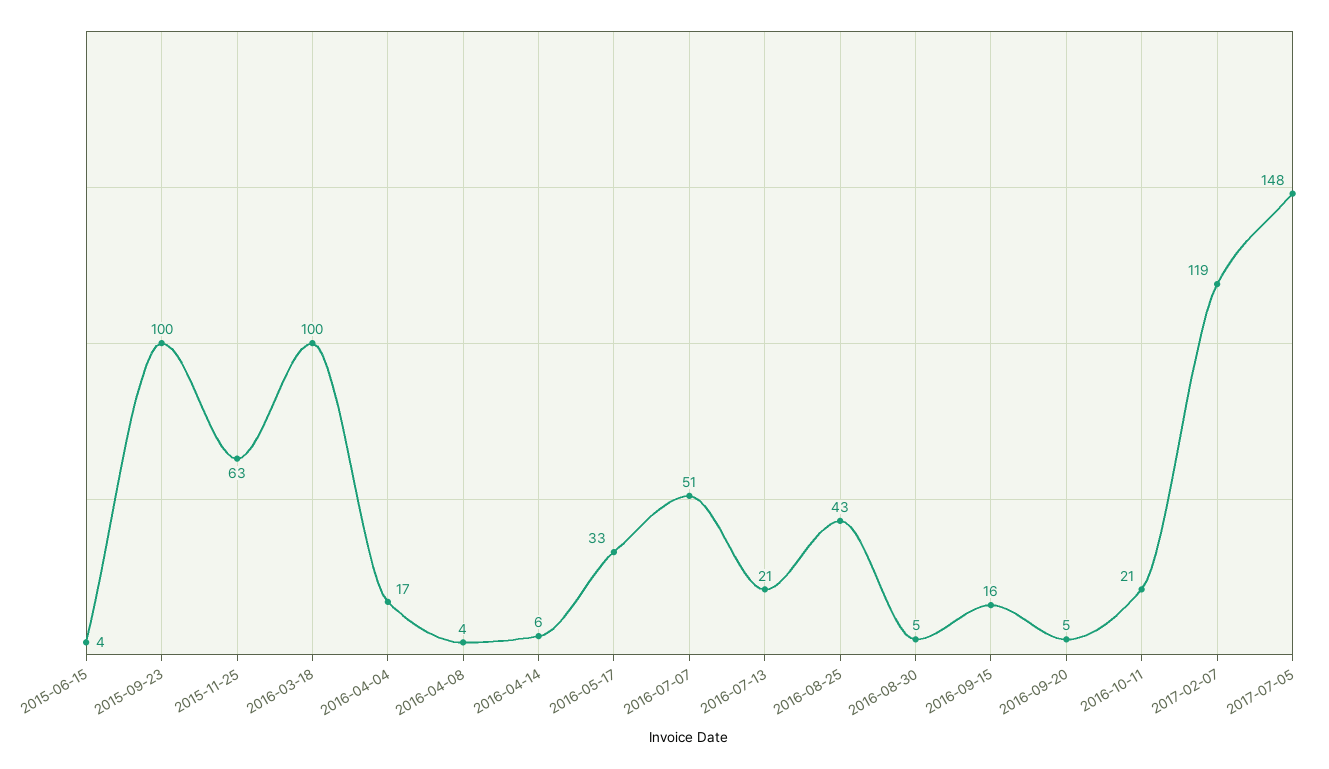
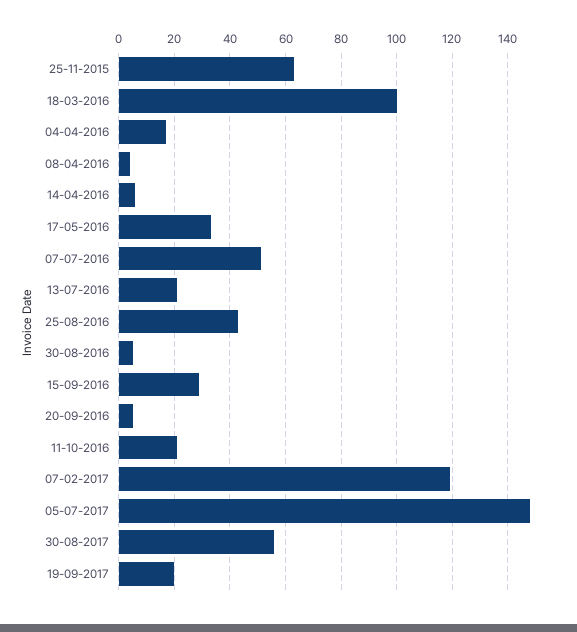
2015-06-15: 4 -> none
2015-09-23: 100 -> none
2016-09-15: 16 -> 30
30-08-2017: none -> 55
19-09-2017: none -> 20

